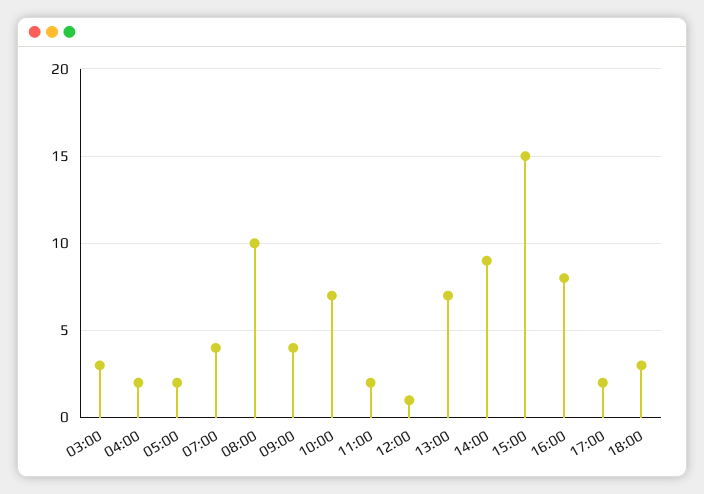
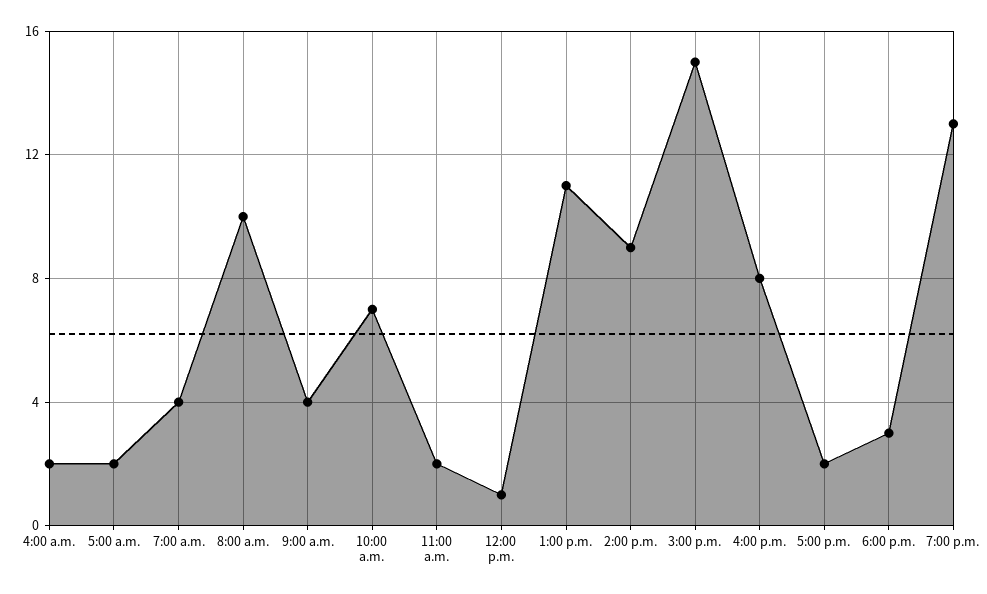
03:00: 3 -> none
13:00: 7 -> 11
7:00 p.m.: none -> 13

